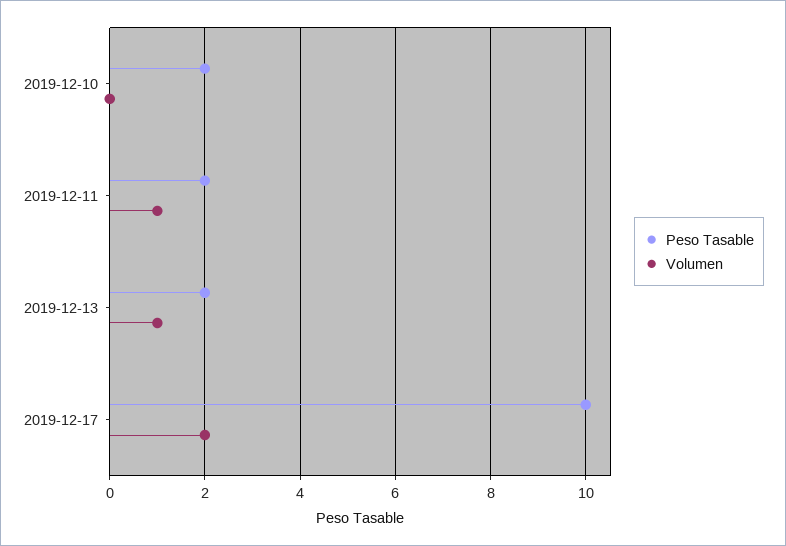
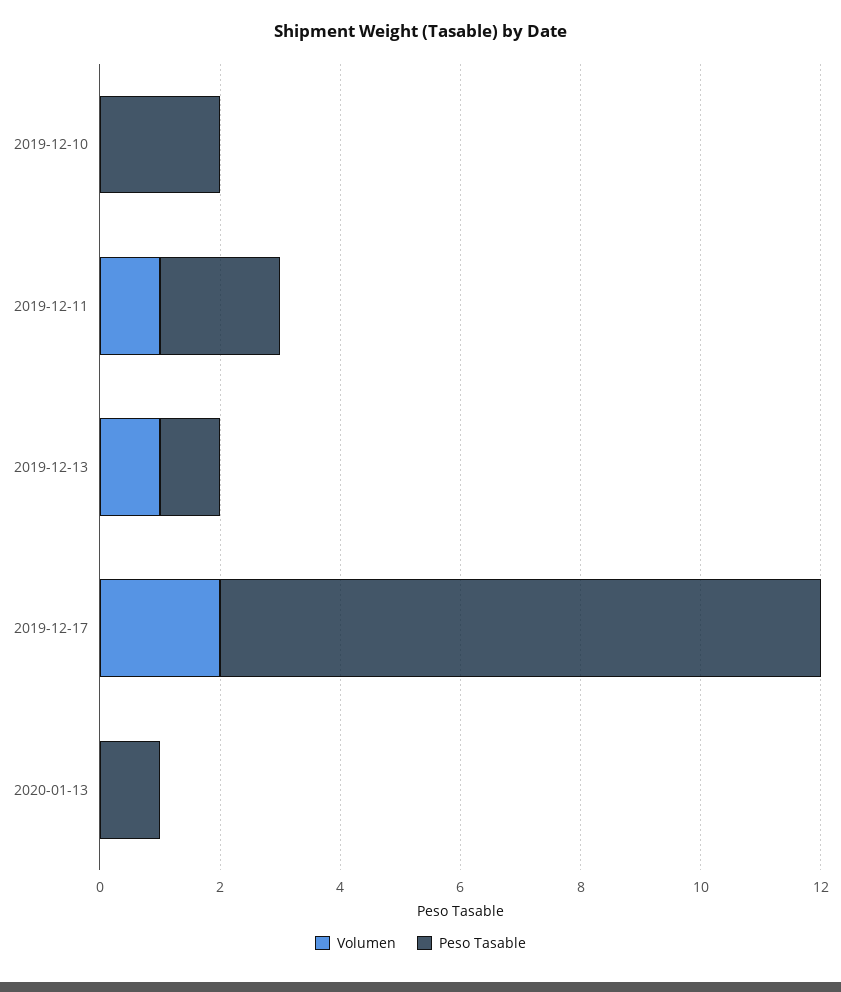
Peso Tasable, 2019-12-13: 2 -> 1
Volumen, 2020-01-13: none -> 0
Peso Tasable, 2020-01-13: none -> 1

